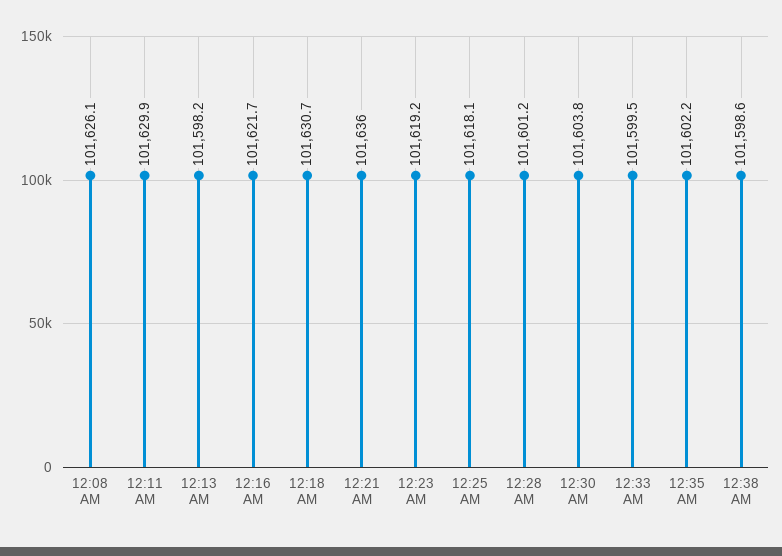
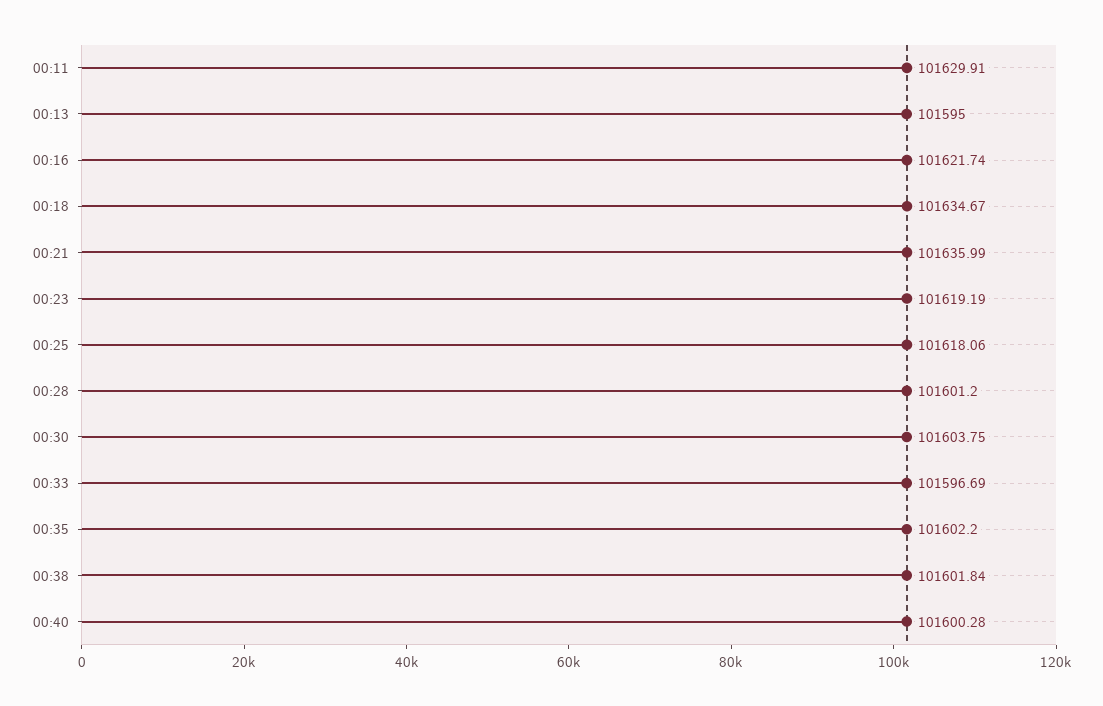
12:08 AM: 101626.1 -> none
12:13 AM: 101598.2 -> 101595
12:18 AM: 101630.7 -> 101634.67
12:33 AM: 101599.5 -> 101596.69
12:38 AM: 101598.6 -> 101601.84
00:40: none -> 101600.28

